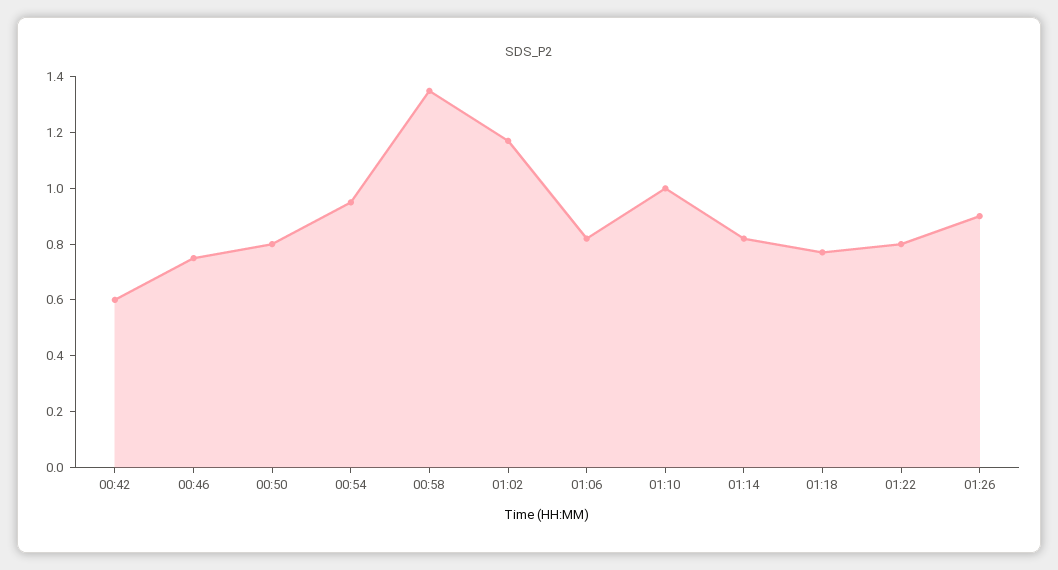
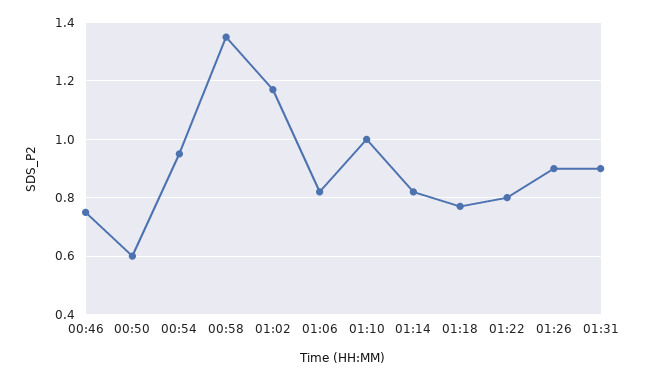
00:42: 0.6 -> none
00:50: 0.8 -> 0.6
01:31: none -> 0.9

